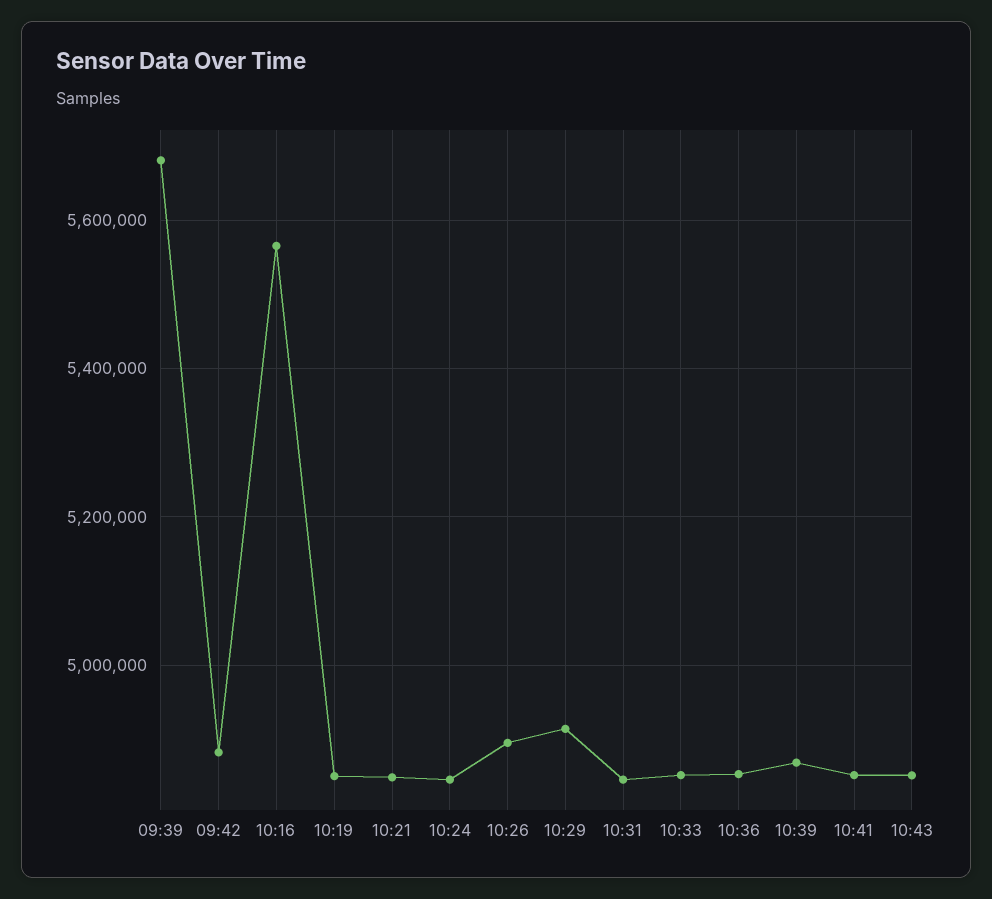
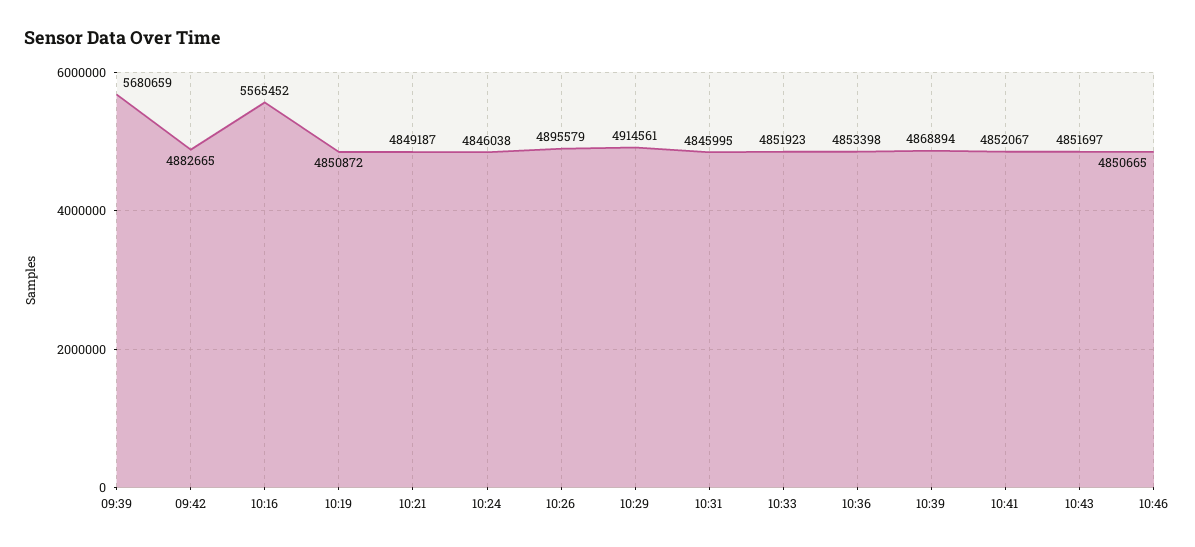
10:46: none -> 4850665

